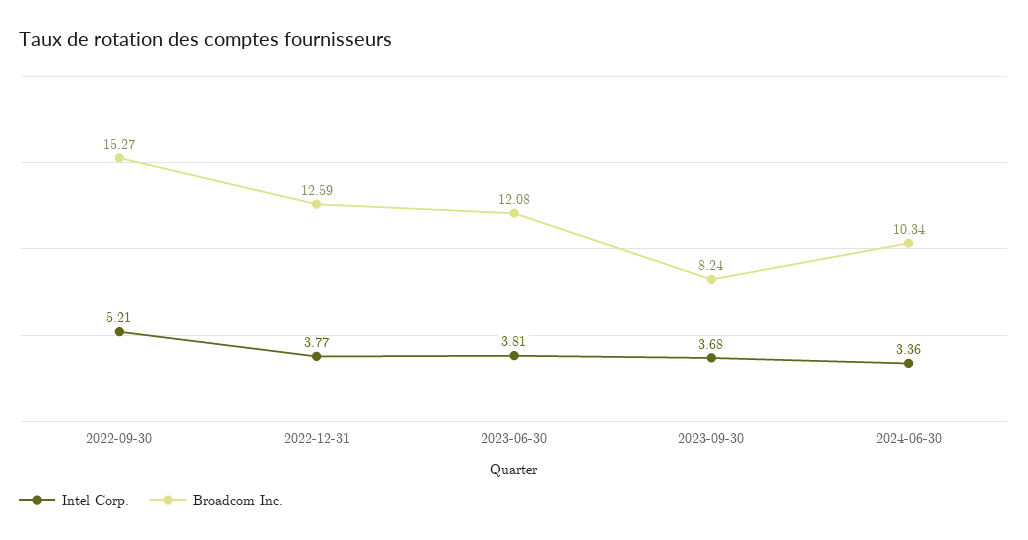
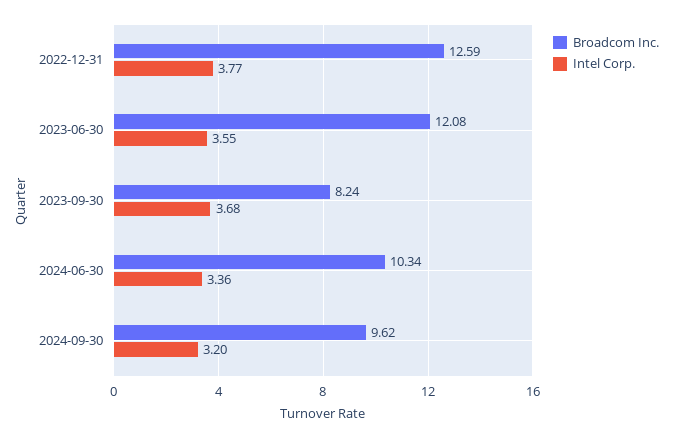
Intel Corp., 2022-09-30: 5.21 -> none
Broadcom Inc., 2022-09-30: 15.27 -> none
Intel Corp., 2023-06-30: 3.81 -> 3.55
Broadcom Inc., 2024-09-30: none -> 9.62
Intel Corp., 2024-09-30: none -> 3.2

